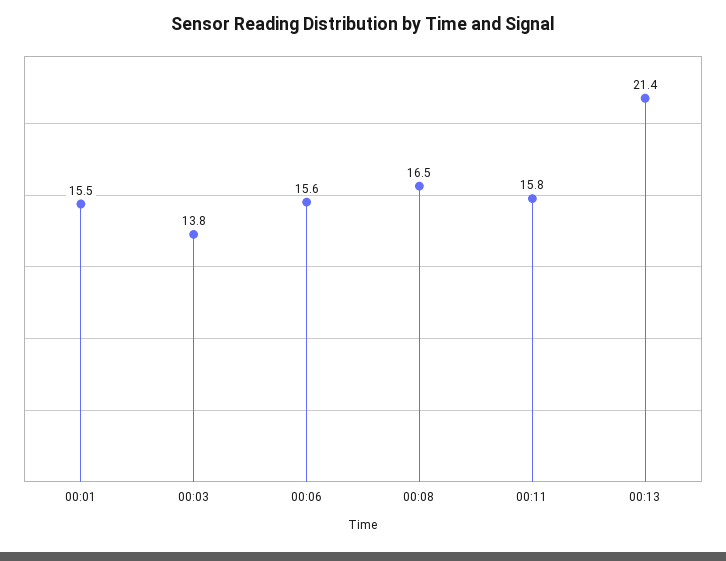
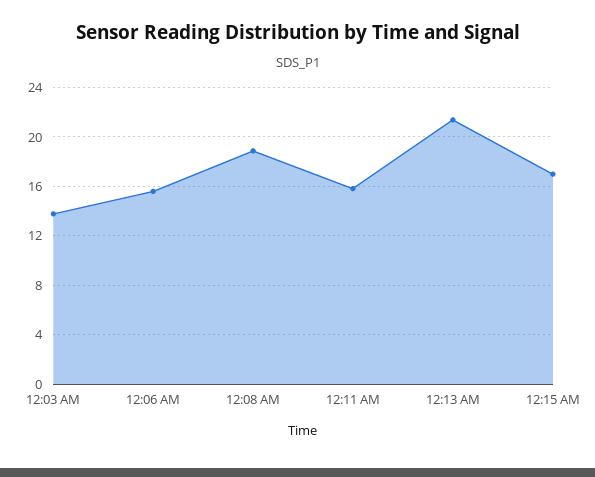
00:01: 15.5 -> none
00:08: 16.5 -> 19
12:15 AM: none -> 17

